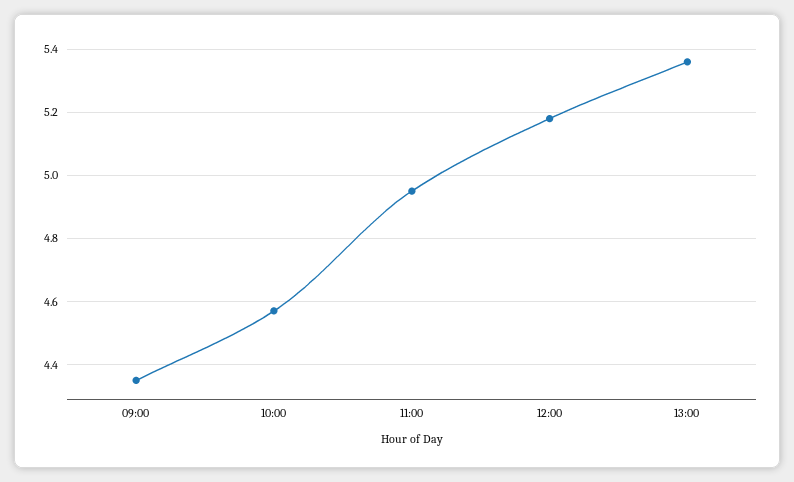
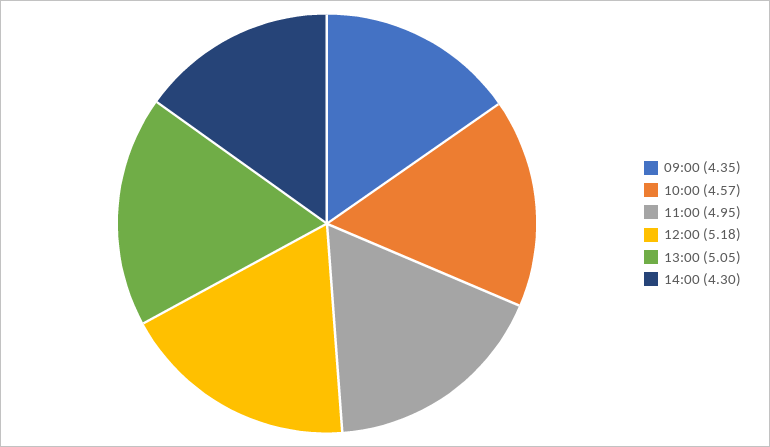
13:00: 5.35 -> 5.05
14:00: none -> 4.3

